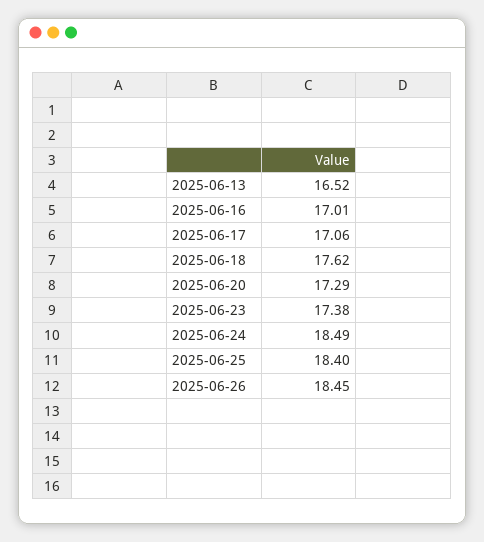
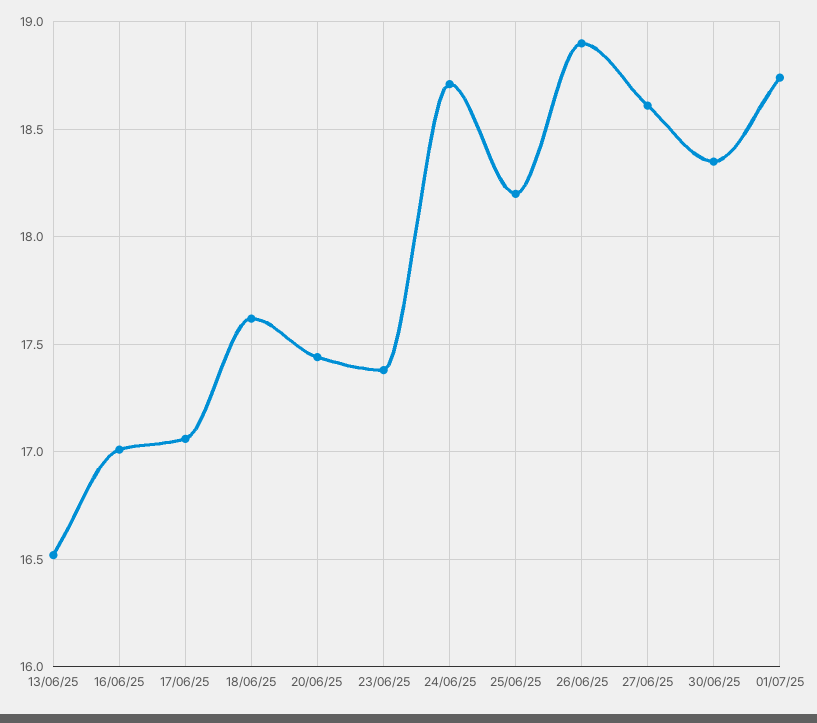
2025-06-20: 17.29 -> 17.45
2025-06-24: 18.49 -> 18.7
2025-06-25: 18.4 -> 18.2
2025-06-26: 18.45 -> 18.9
27/06/25: none -> 18.6
30/06/25: none -> 18.35
01/07/25: none -> 18.75

